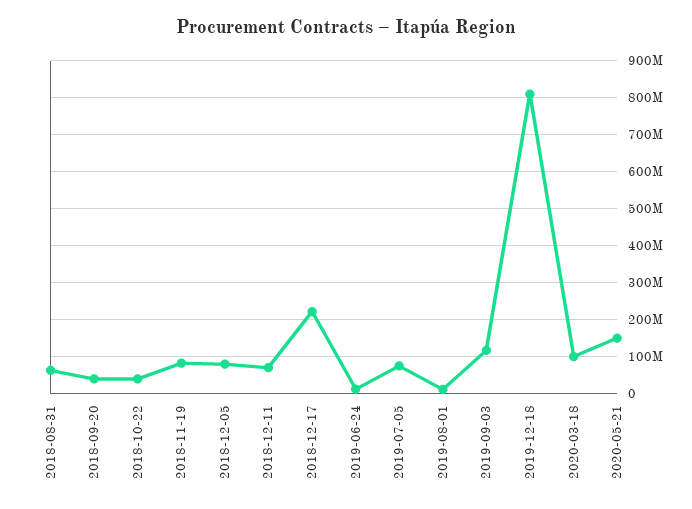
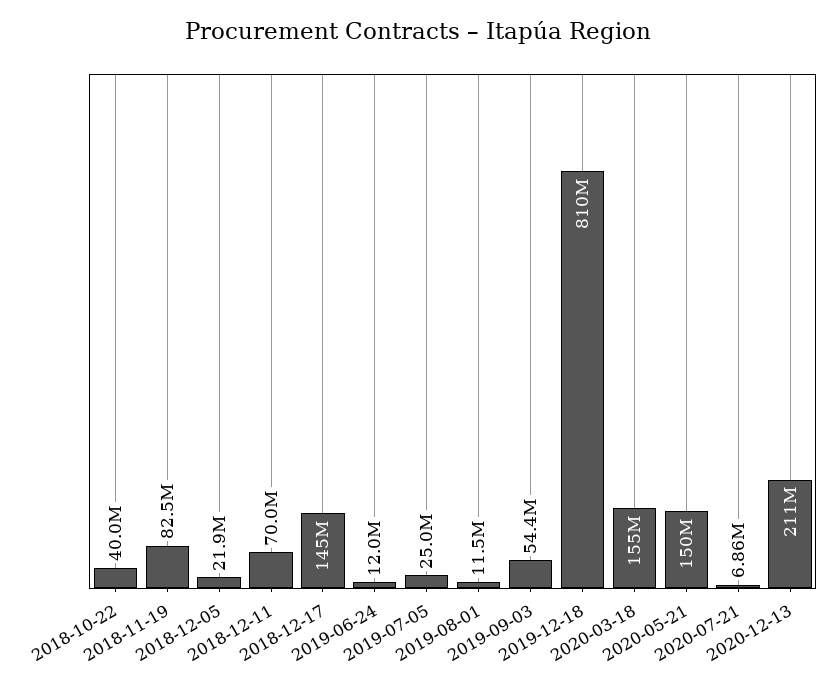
2018-08-31: 60000000 -> none
2018-09-20: 40000000 -> none
2018-12-05: 80000000 -> 21900000
2018-12-17: 220000000 -> 145000000
2019-07-05: 80000000 -> 25000000
2019-09-03: 120000000 -> 54400000
2020-03-18: 100000000 -> 155000000
2020-07-21: none -> 6860000
2020-12-13: none -> 211000000

